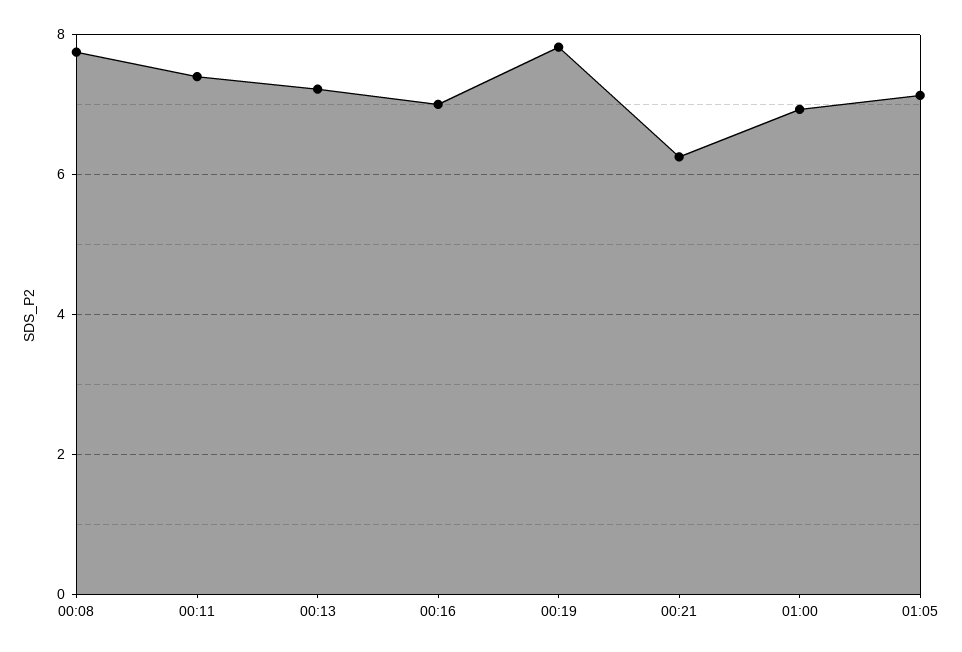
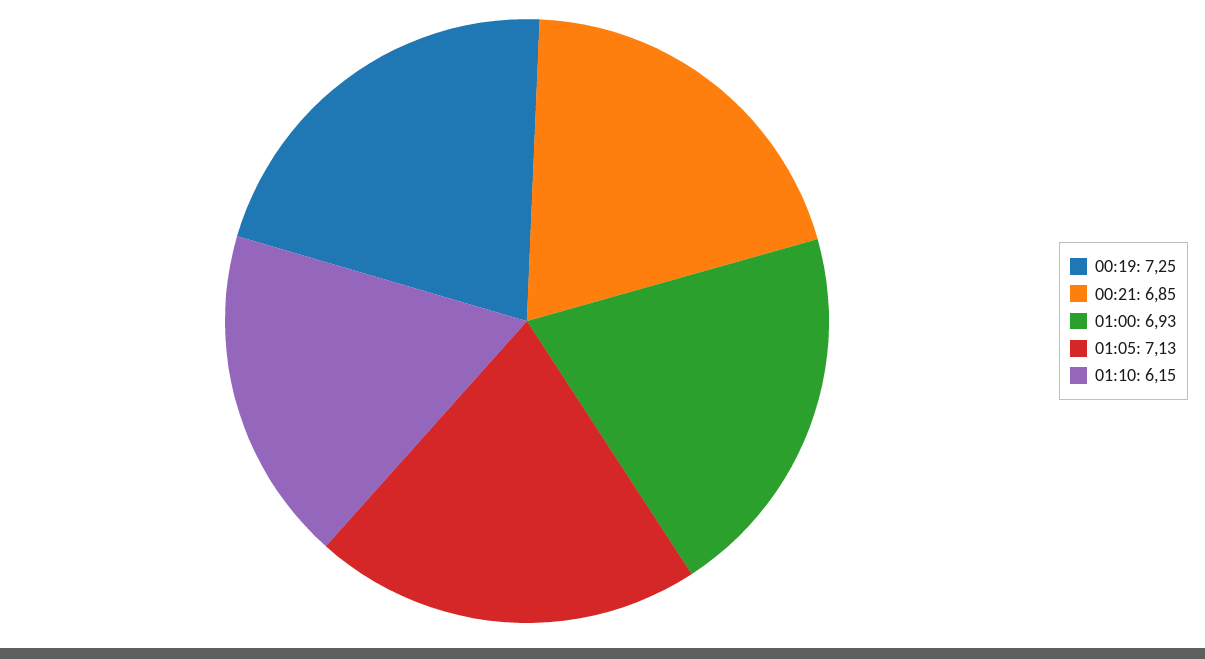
00:08: 7.8 -> none
00:11: 7.4 -> none
00:13: 7.2 -> none
00:16: 7 -> none
00:19: 7.8 -> 7.25
00:21: 6.2 -> 6.85
01:10: none -> 6.15

